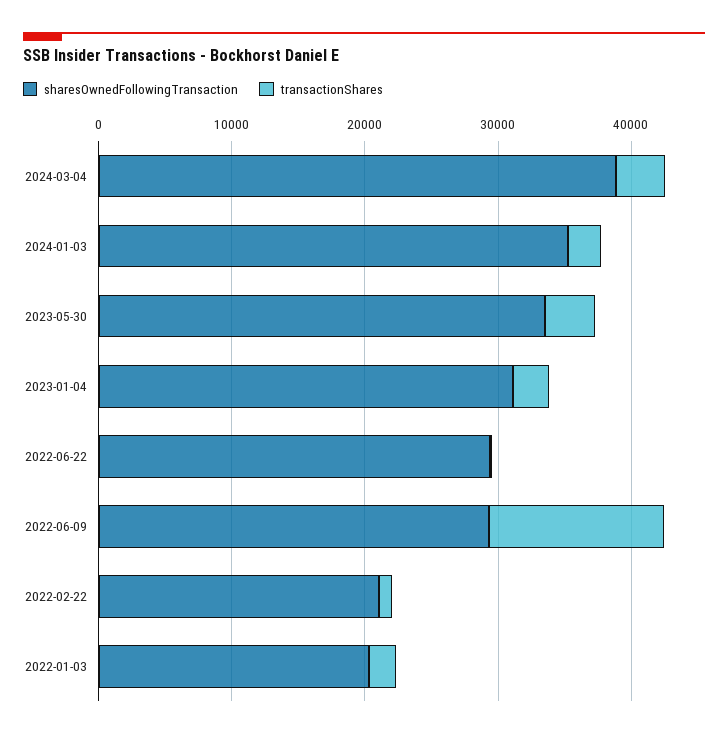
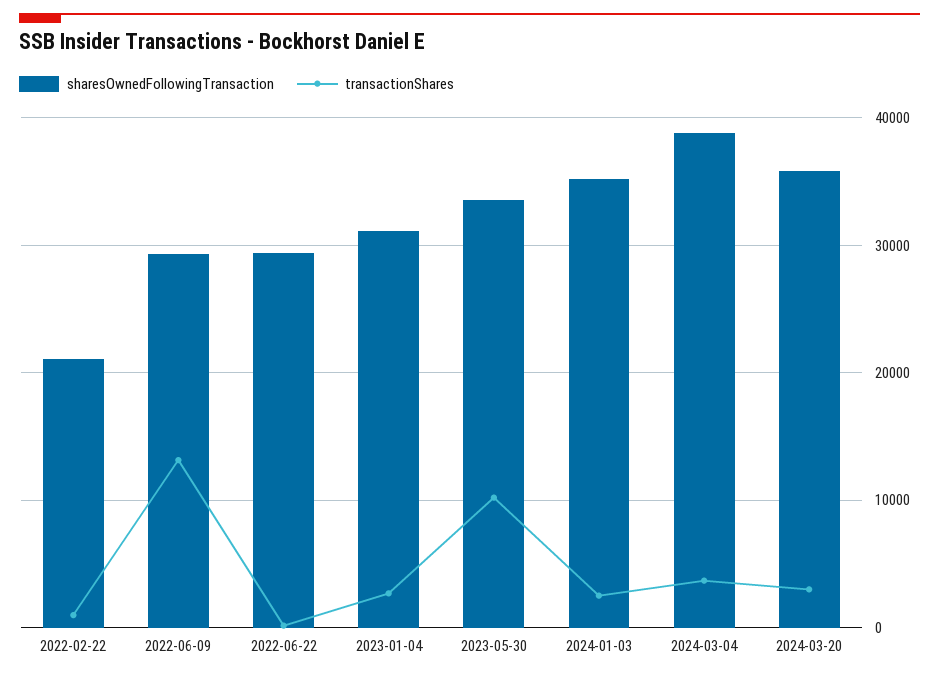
transactionShares, 2023-05-30: 4000 -> 10000
sharesOwnedFollowingTransaction, 2022-01-03: 20000 -> none
transactionShares, 2022-01-03: 2000 -> none
sharesOwnedFollowingTransaction, 2024-03-20: none -> 36000
transactionShares, 2024-03-20: none -> 3000

